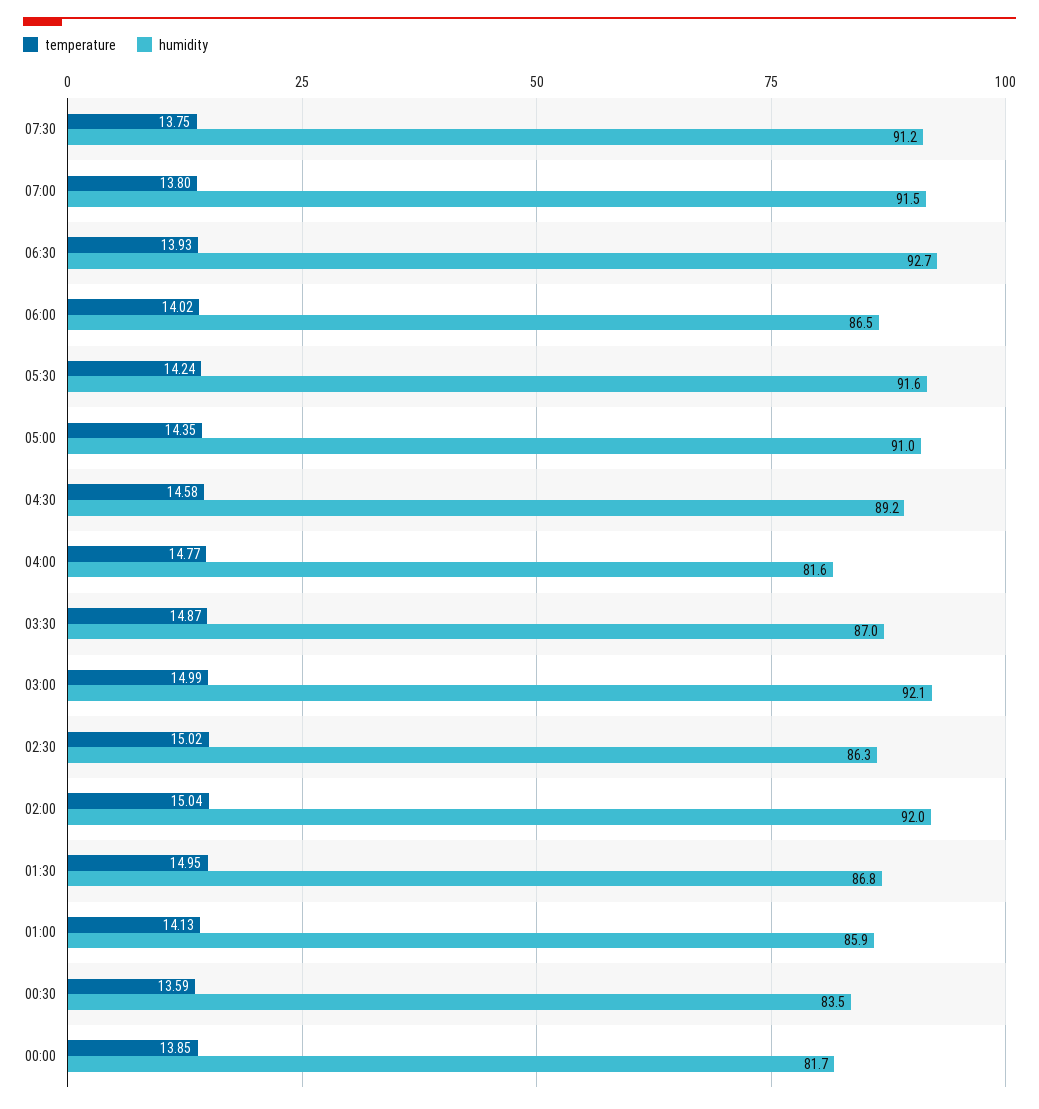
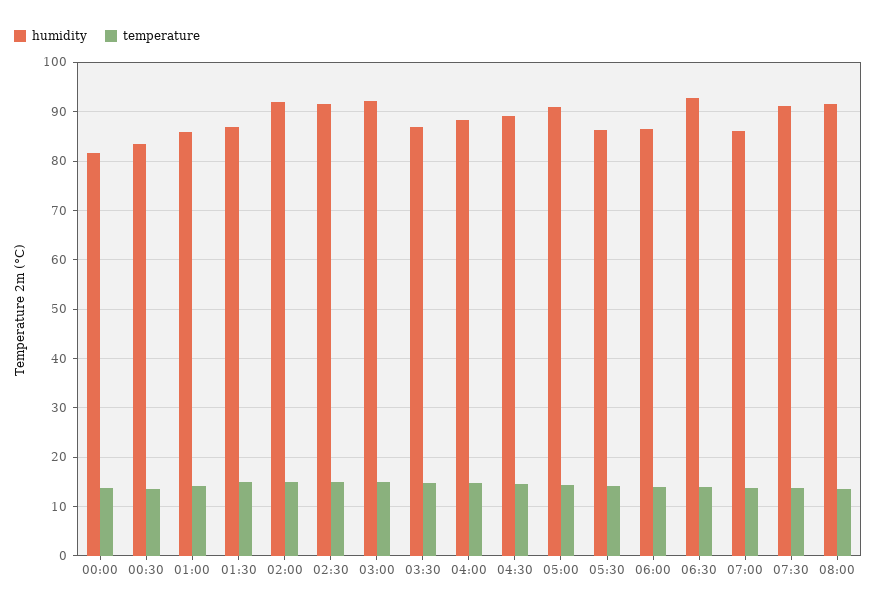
humidity, 07:00: 91.5 -> 86
humidity, 05:30: 91.6 -> 86
humidity, 04:00: 81.6 -> 88
humidity, 02:30: 86.3 -> 92
humidity, 08:00: none -> 92
temperature, 08:00: none -> 14

